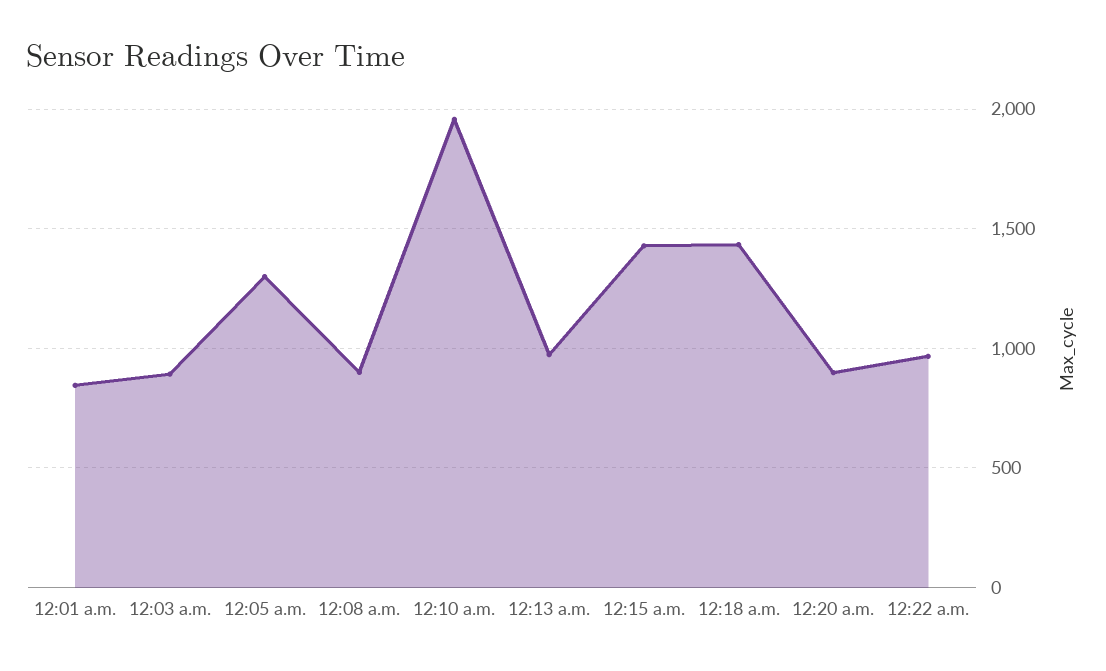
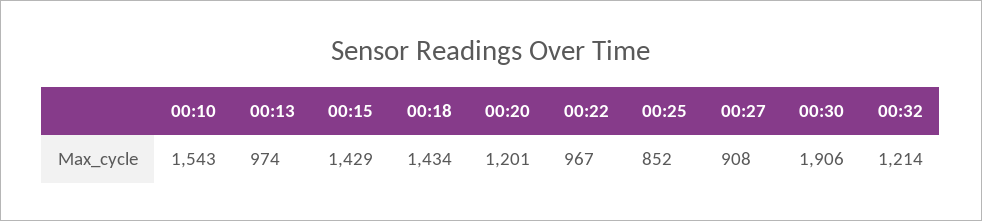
12:01 a.m.: 850 -> none
12:03 a.m.: 900 -> none
12:05 a.m.: 1300 -> none
12:08 a.m.: 900 -> none
12:10 a.m.: 1950 -> 1543
12:20 a.m.: 900 -> 1201
00:25: none -> 852
00:27: none -> 908
00:30: none -> 1906
00:32: none -> 1214

